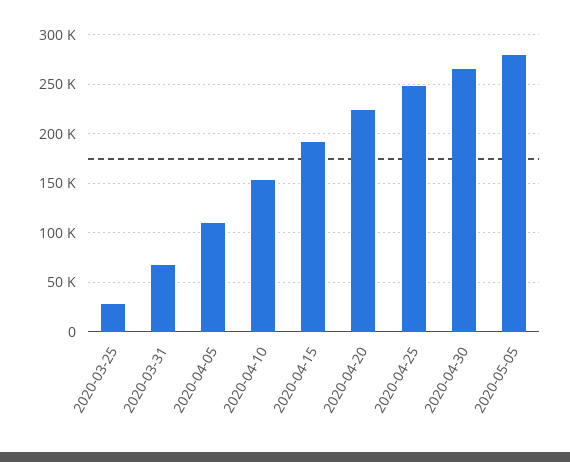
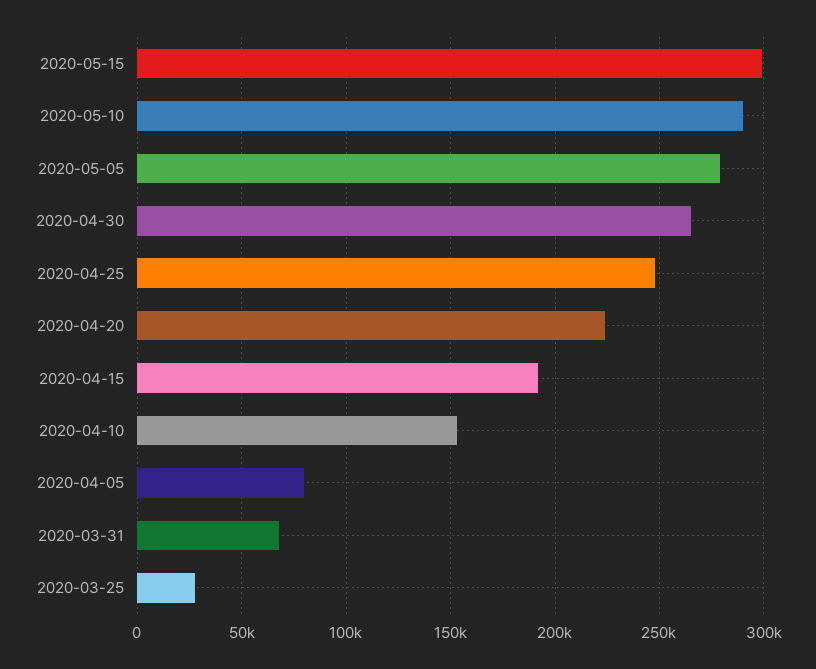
2020-04-05: 110000 -> 80000
2020-05-15: none -> 300000
2020-05-10: none -> 290000

